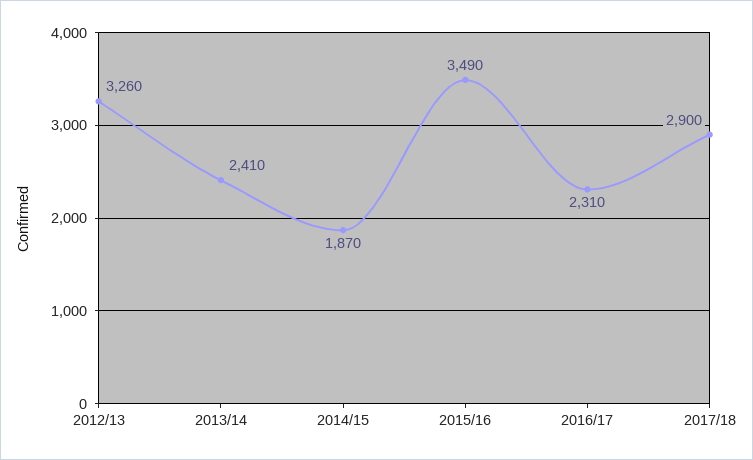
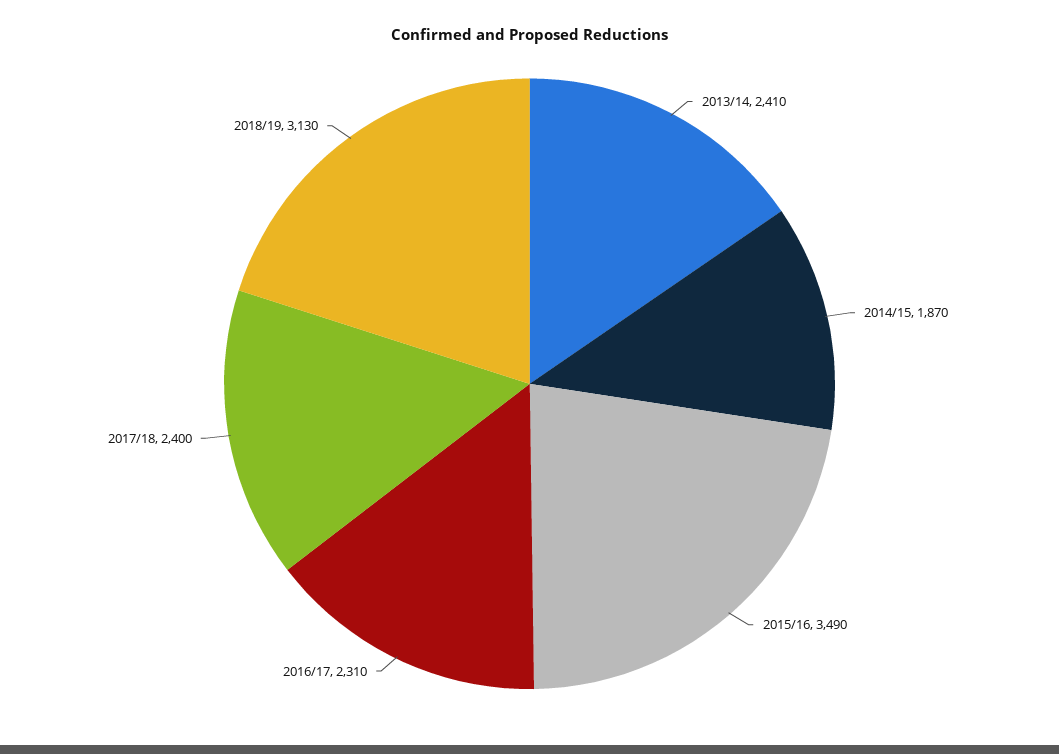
2012/13: 3260 -> none
2017/18: 2900 -> 2400
2018/19: none -> 3130

